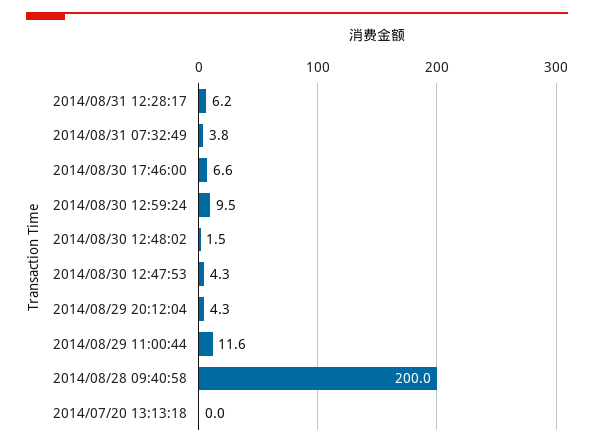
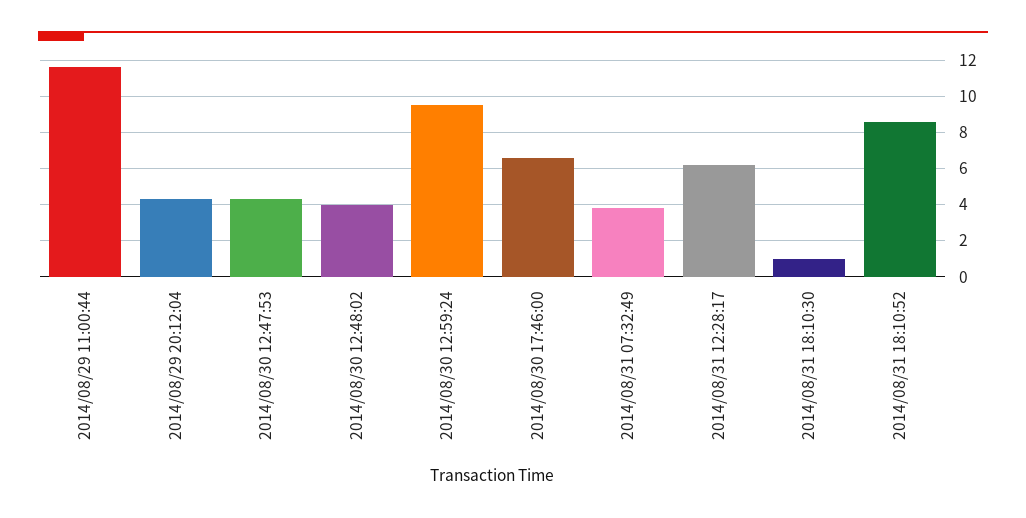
2014/08/30 12:48:02: 1.5 -> 4
2014/08/28 09:40:58: 200 -> none
2014/07/20 13:13:18: 0 -> none
2014/08/31 18:10:30: none -> 1
2014/08/31 18:10:52: none -> 8.5

